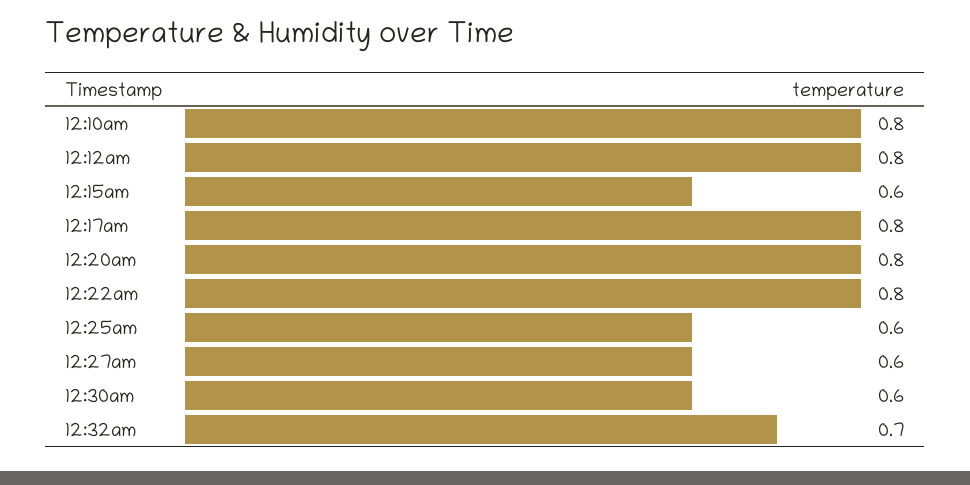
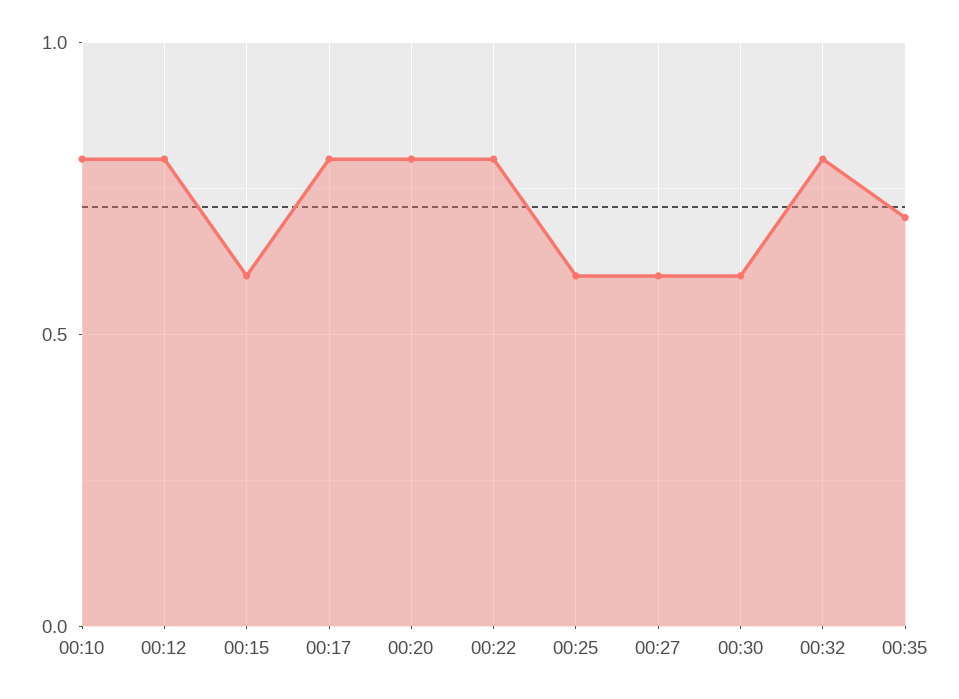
12:32am: 0.7 -> 0.8
00:35: none -> 0.7

